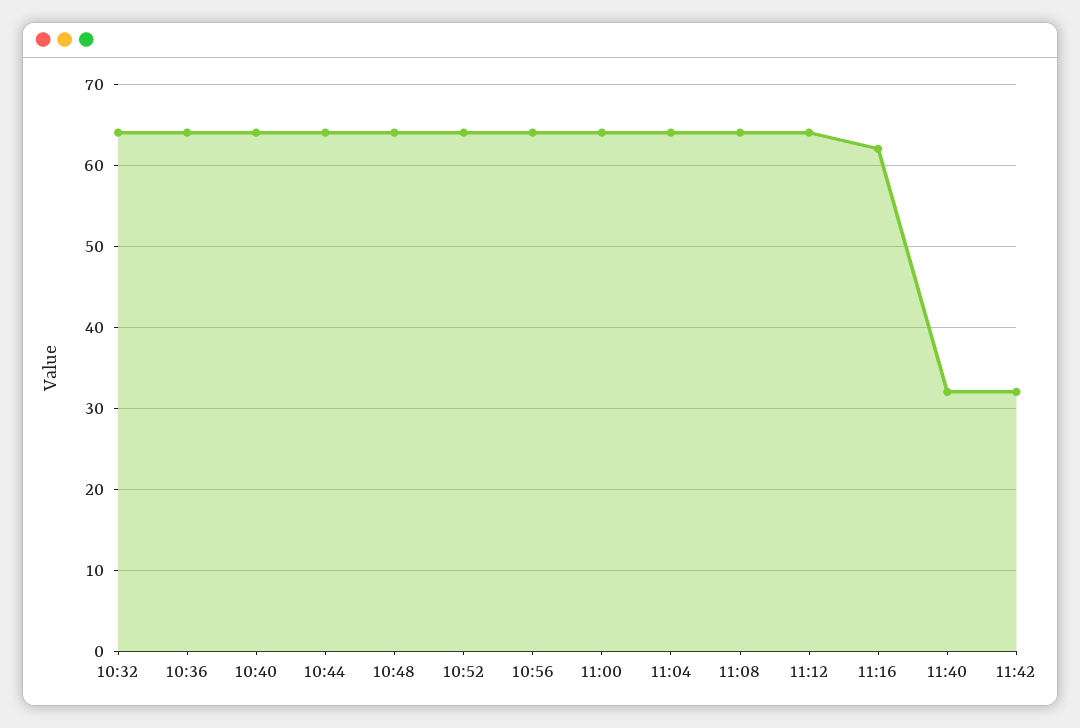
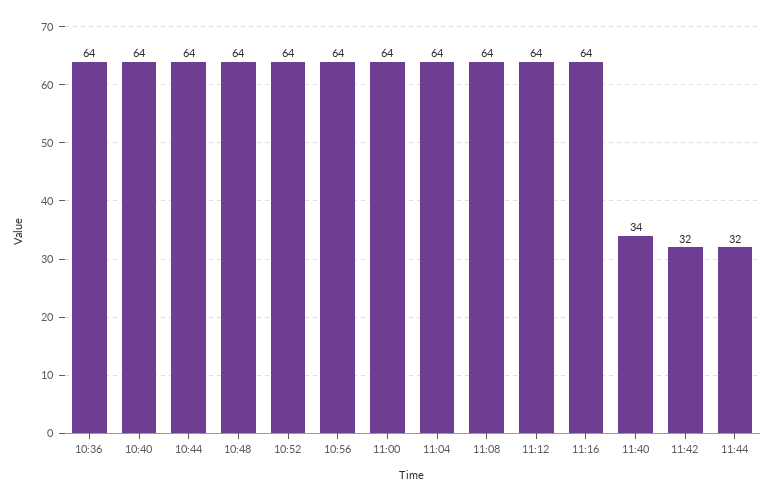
10:32: 64 -> none
11:16: 62 -> 64
11:40: 32 -> 34
11:44: none -> 32

